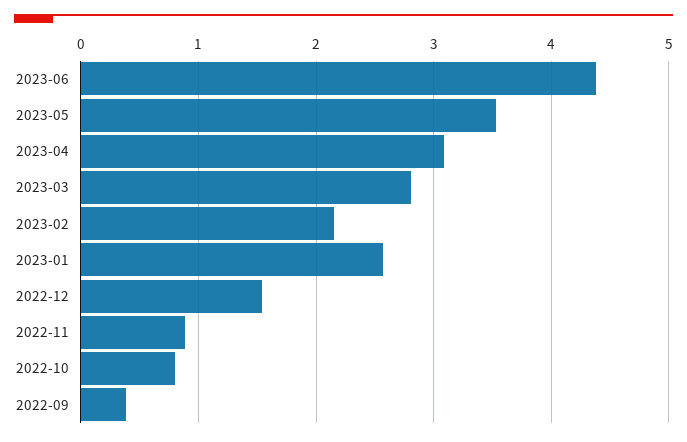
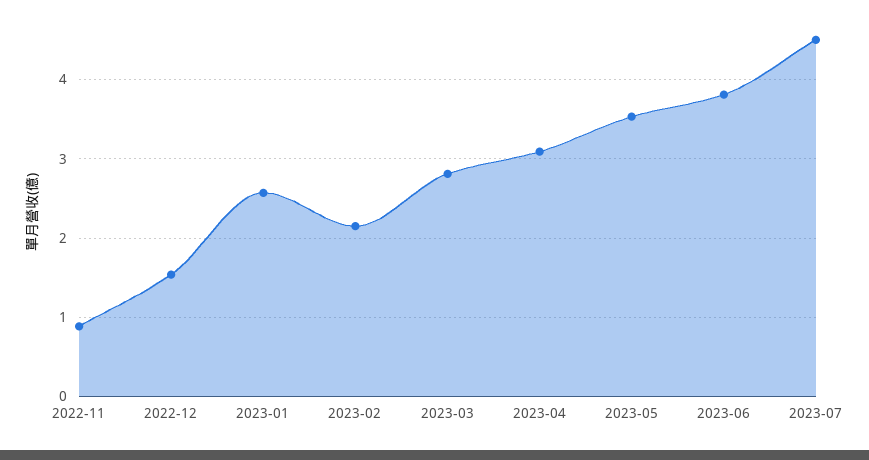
2023-06: 4.4 -> 3.8
2022-10: 0.8 -> none
2022-09: 0.4 -> none
2023-07: none -> 4.5

